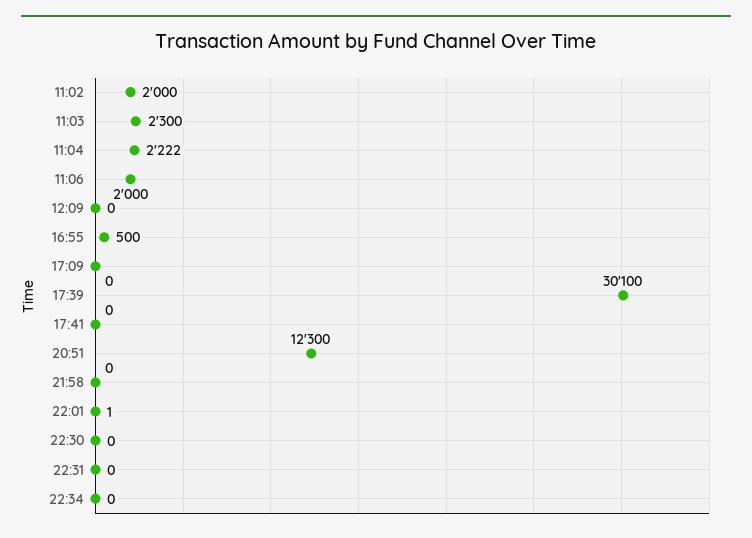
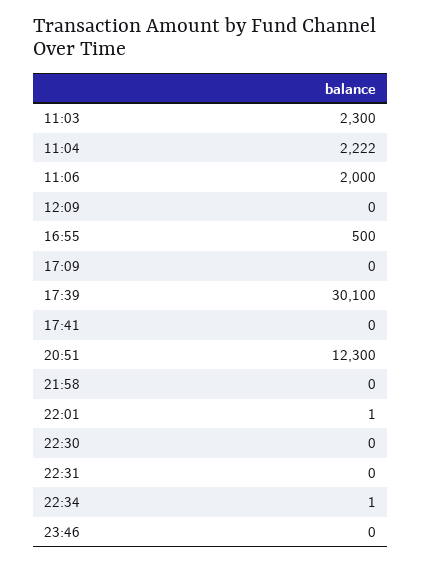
11:02: 2000 -> none
22:34: 0 -> 1
23:46: none -> 0

